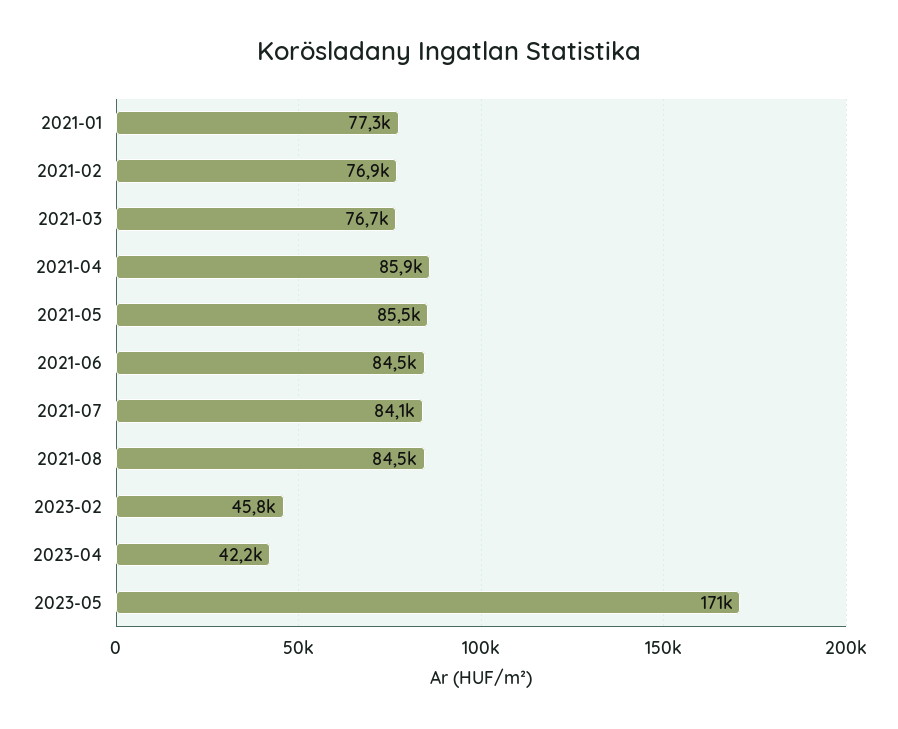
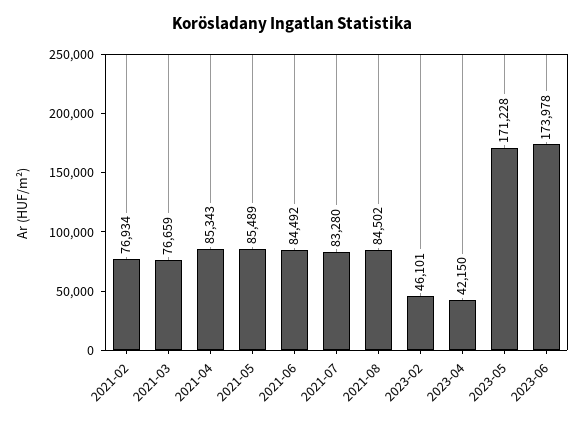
2021-01: 77300 -> none
2021-04: 85900 -> 85343
2021-07: 84100 -> 83280
2023-02: 45800 -> 46101
2023-06: none -> 173978

